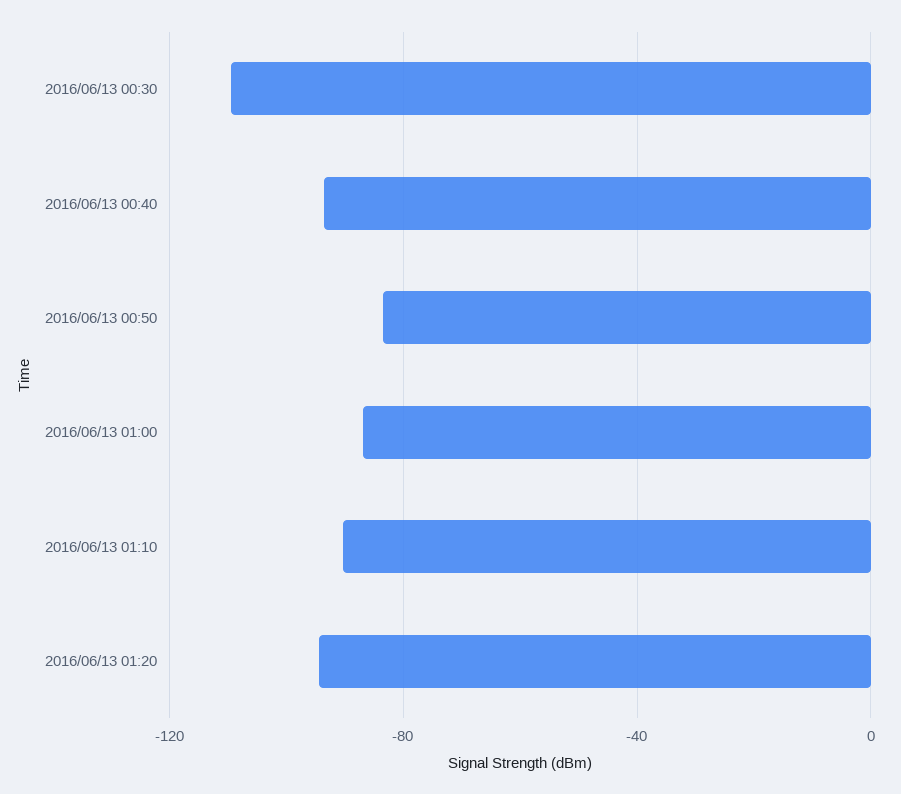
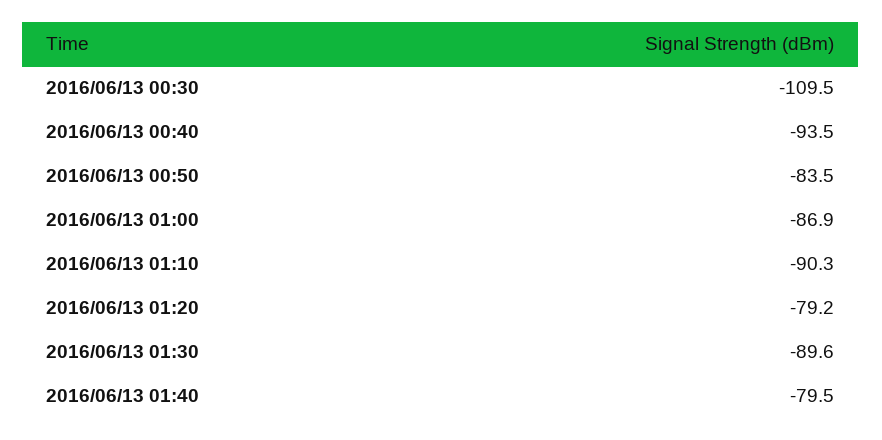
2016/06/13 01:20: -95 -> -79.2
2016/06/13 01:30: none -> -89.6
2016/06/13 01:40: none -> -79.5

